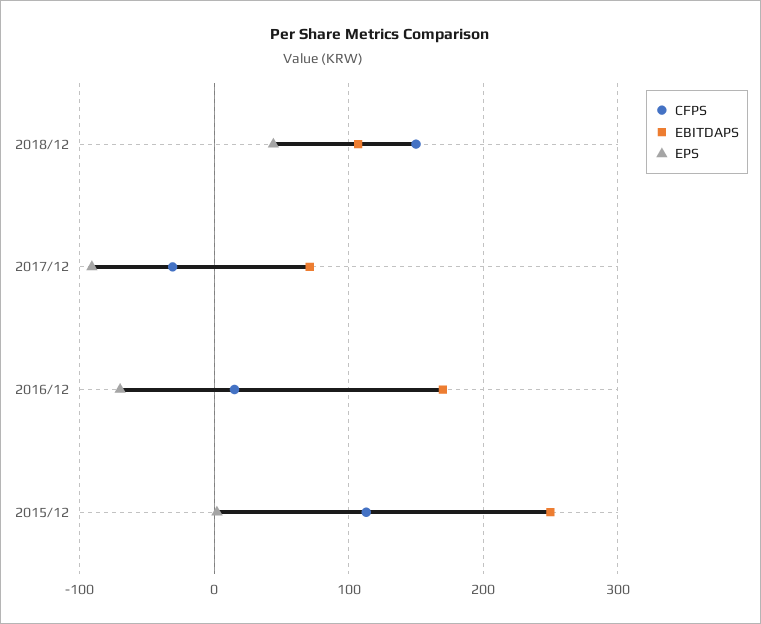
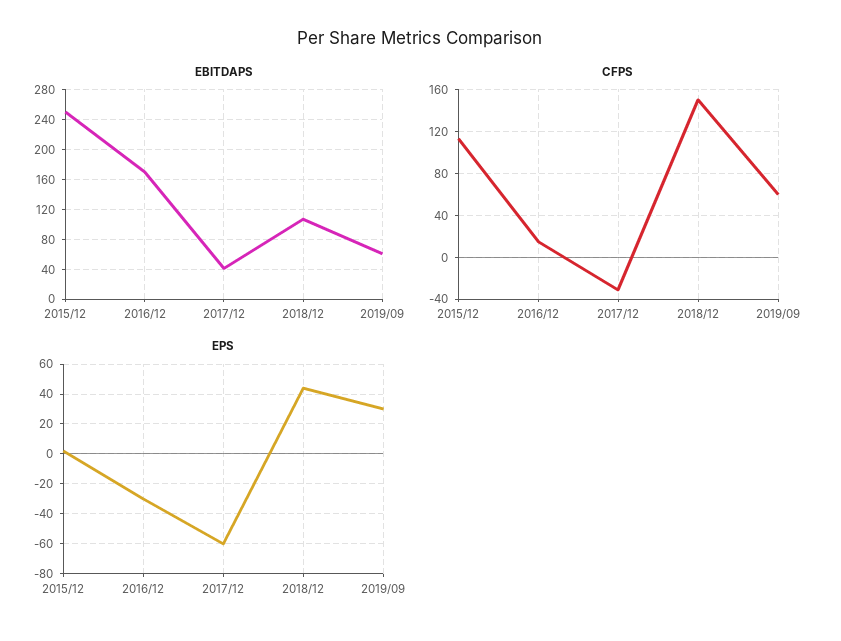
EBITDAPS, 2017/12: 70 -> 40
EPS, 2017/12: -90 -> -60
EPS, 2016/12: -70 -> -30
EBITDAPS, 2019/09: none -> 60
CFPS, 2019/09: none -> 60
EPS, 2019/09: none -> 30

